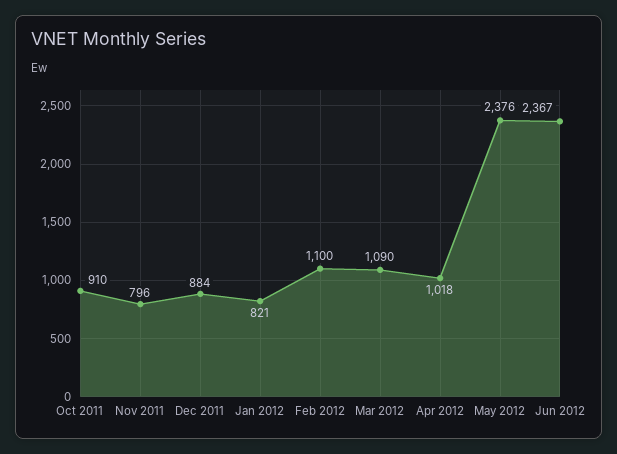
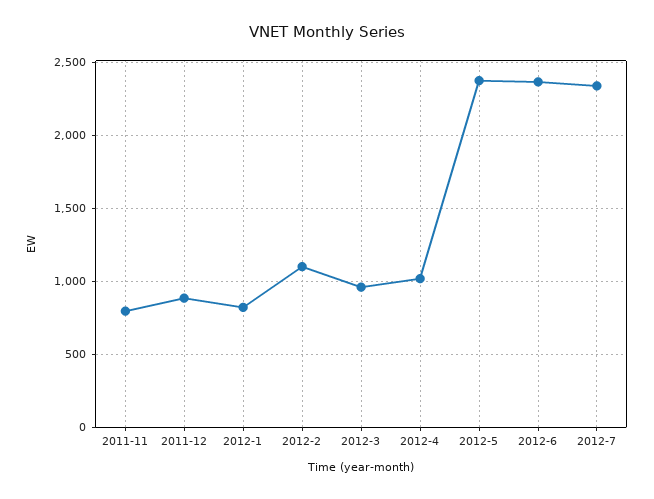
Oct 2011: 910 -> none
Mar 2012: 1090 -> 950
2012-7: none -> 2350

